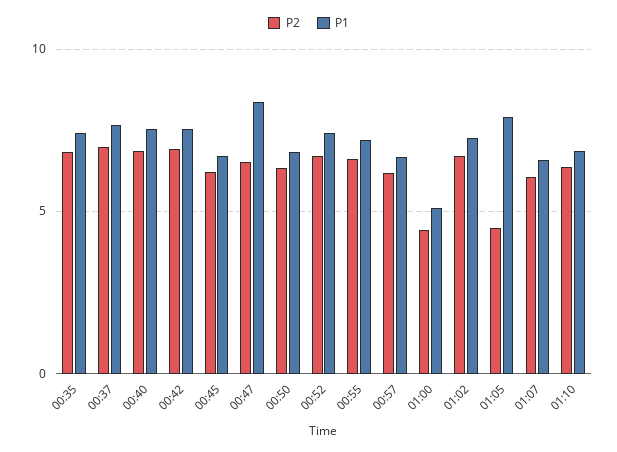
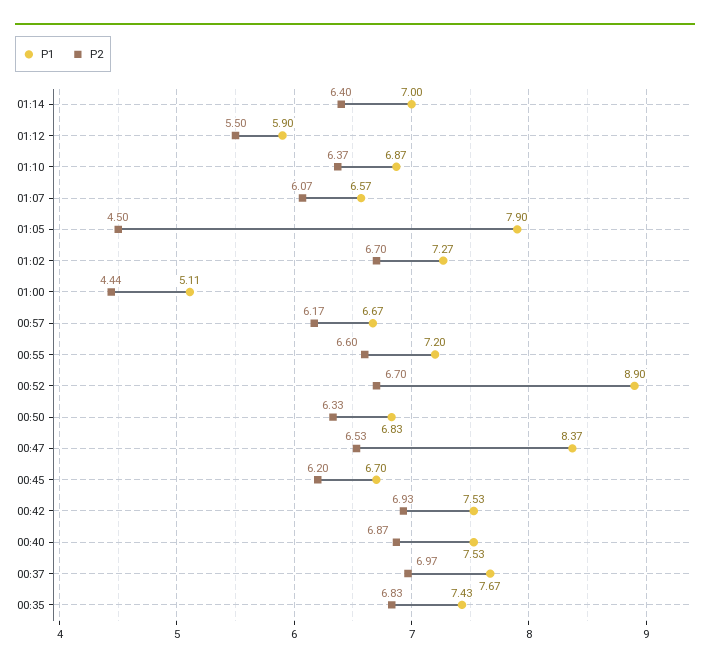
P1, 00:52: 7.5 -> 8.9
P1, 01:14: none -> 7
P2, 01:14: none -> 6.4
P1, 01:12: none -> 5.9
P2, 01:12: none -> 5.5

